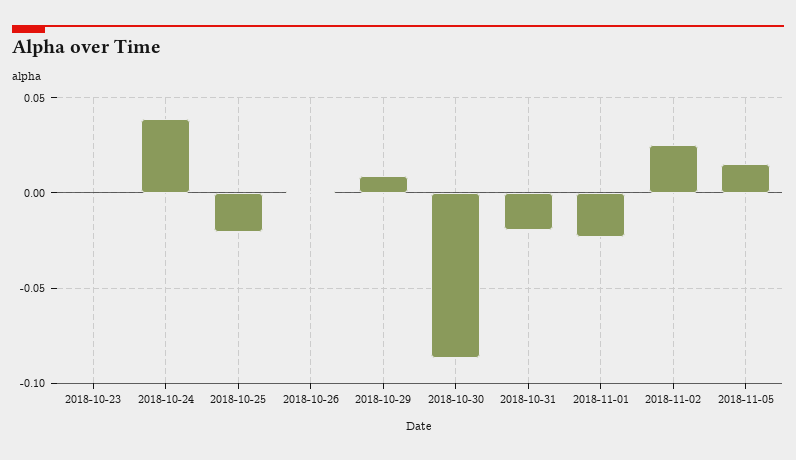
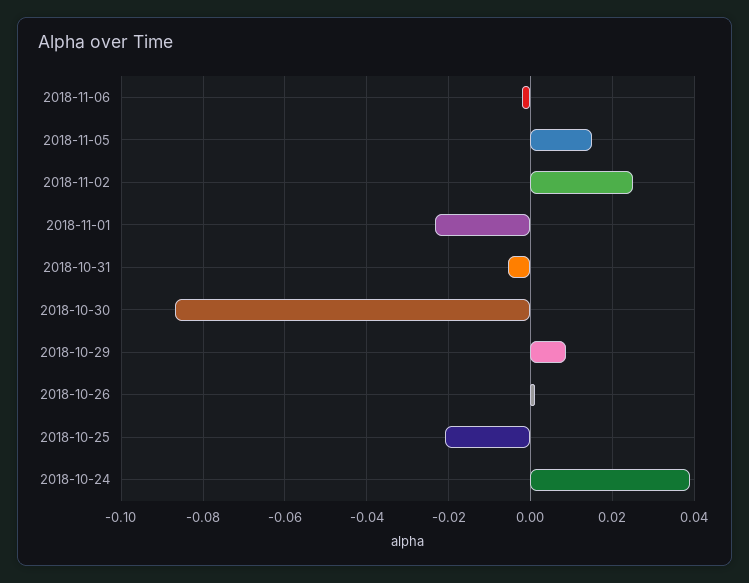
2018-10-23: 0 -> none
2018-10-31: -0.02 -> -0.006
2018-11-06: none -> -0.002

